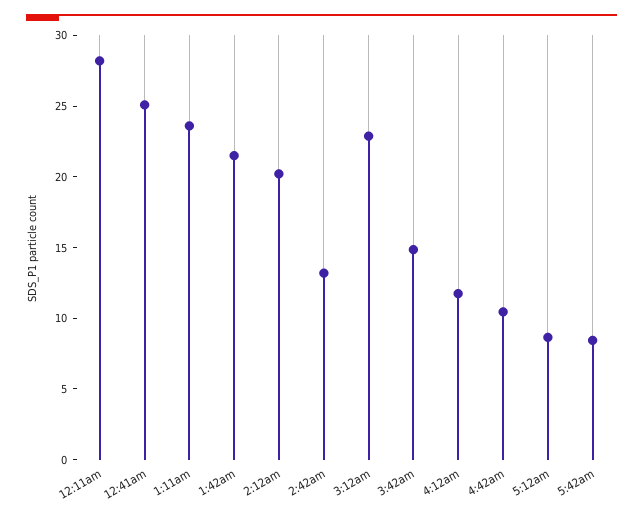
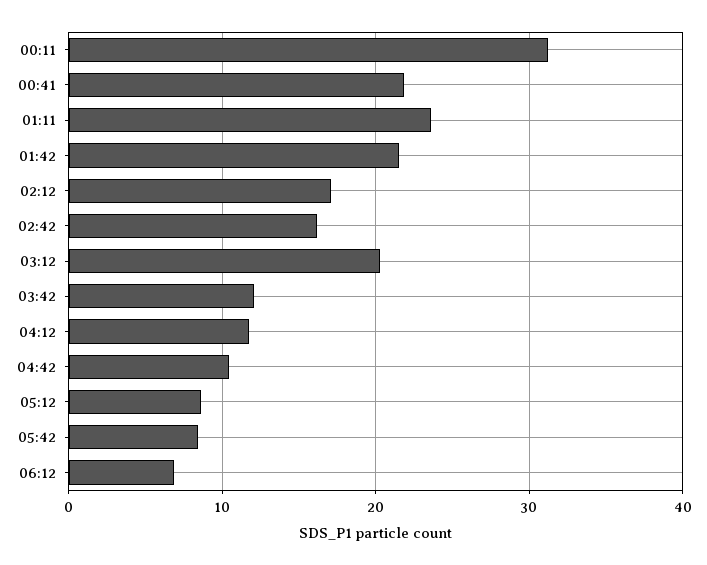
12:11am: 28 -> 31
12:41am: 25 -> 22
2:12am: 20 -> 17
2:42am: 13 -> 16
3:12am: 23 -> 20
3:42am: 15 -> 12
06:12: none -> 7

